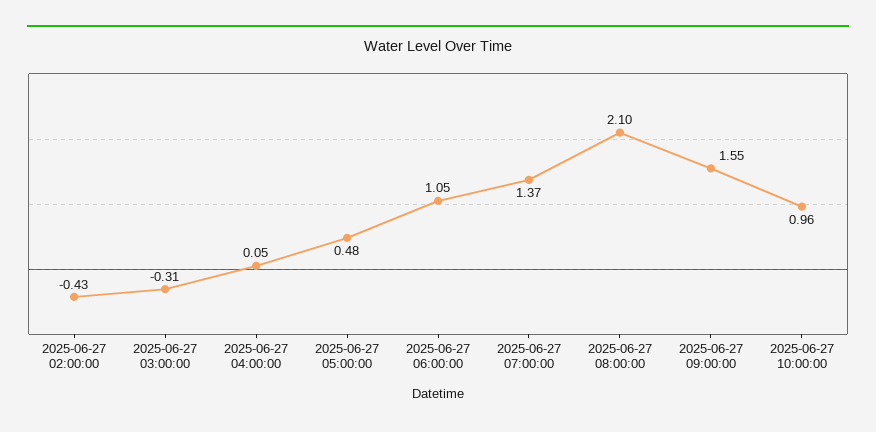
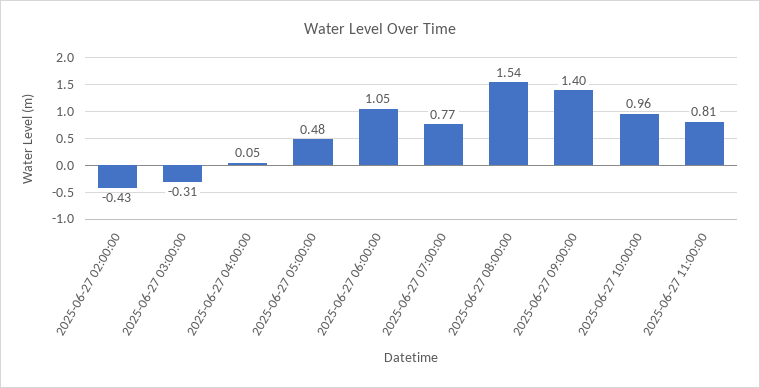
2025-06-27 07:00:00: 1.37 -> 0.77
2025-06-27 08:00:00: 2.1 -> 1.54
2025-06-27 09:00:00: 1.55 -> 1.4
2025-06-27 11:00:00: none -> 0.81

